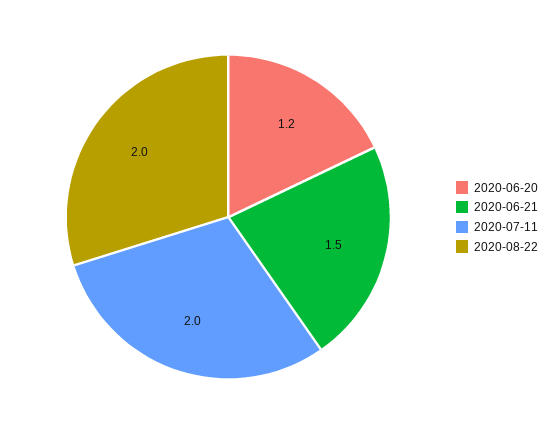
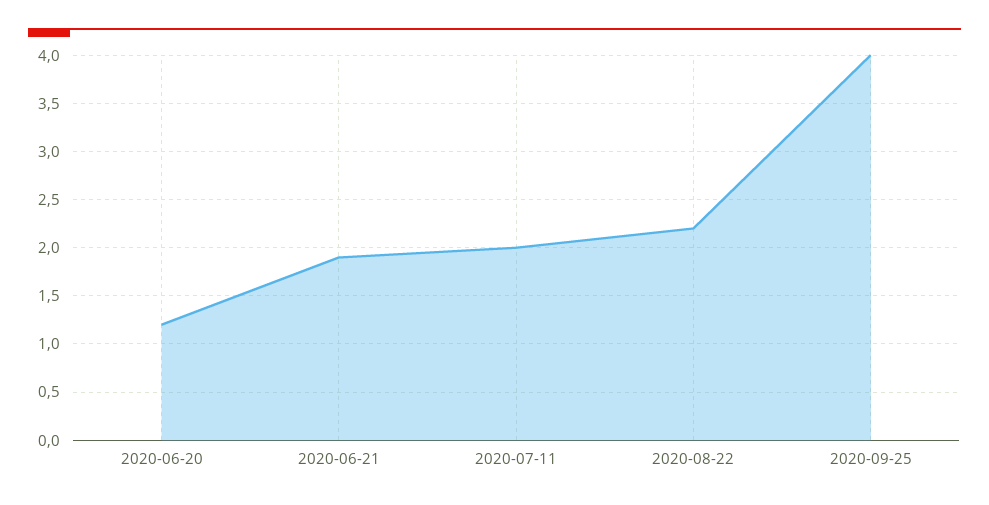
2020-06-21: 1.5 -> 1.9
2020-08-22: 2 -> 2.2
2020-09-25: none -> 4

